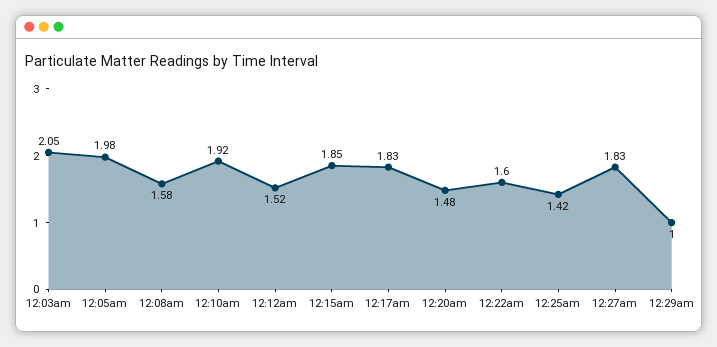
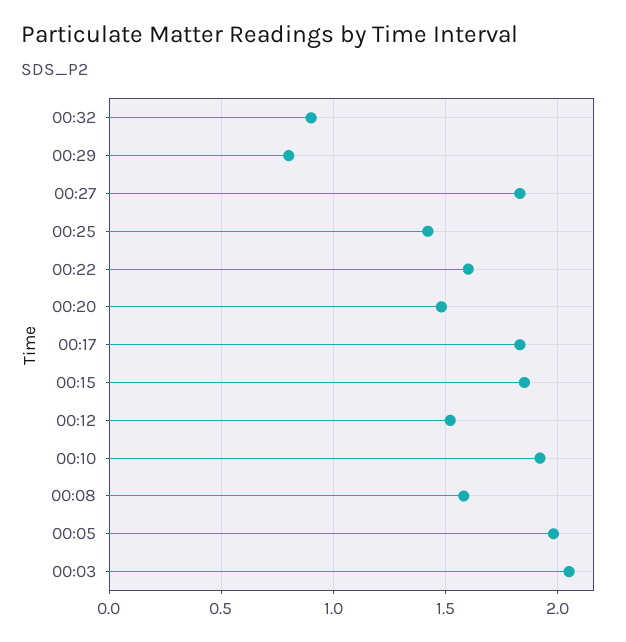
12:29am: 1 -> 0.8
00:32: none -> 0.9

